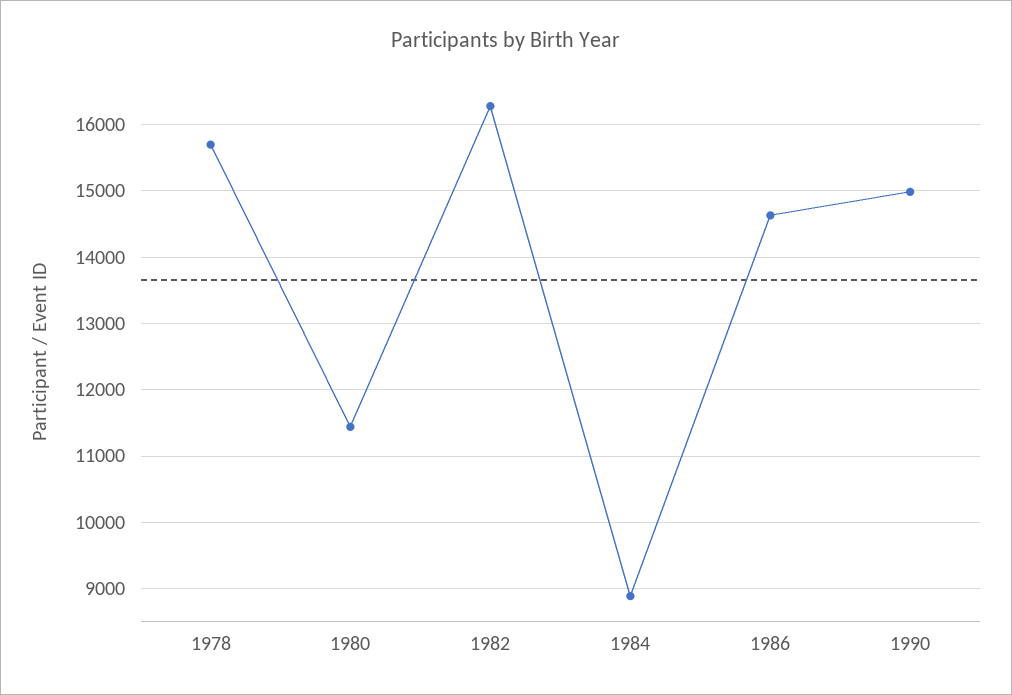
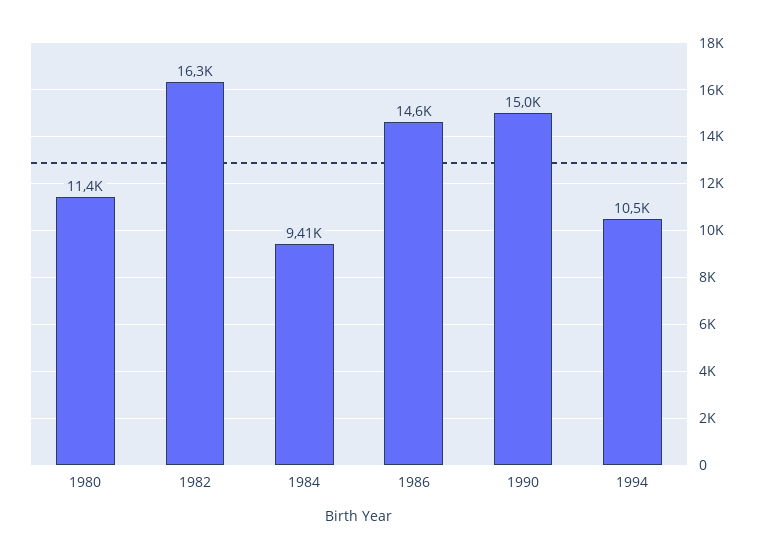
1978: 15700 -> none
1984: 8900 -> 9410
1994: none -> 10500

